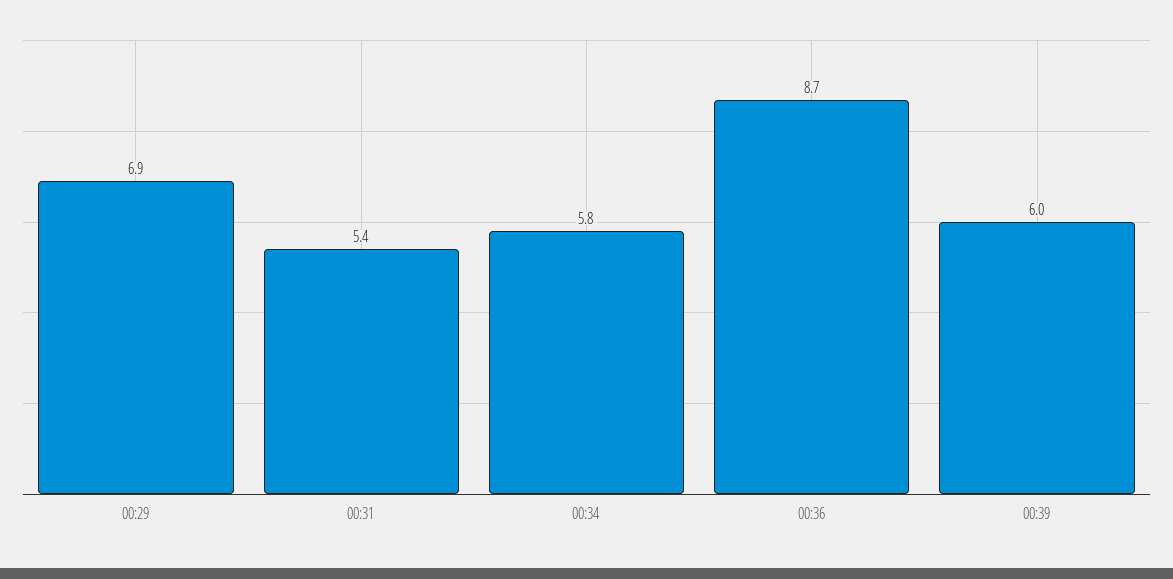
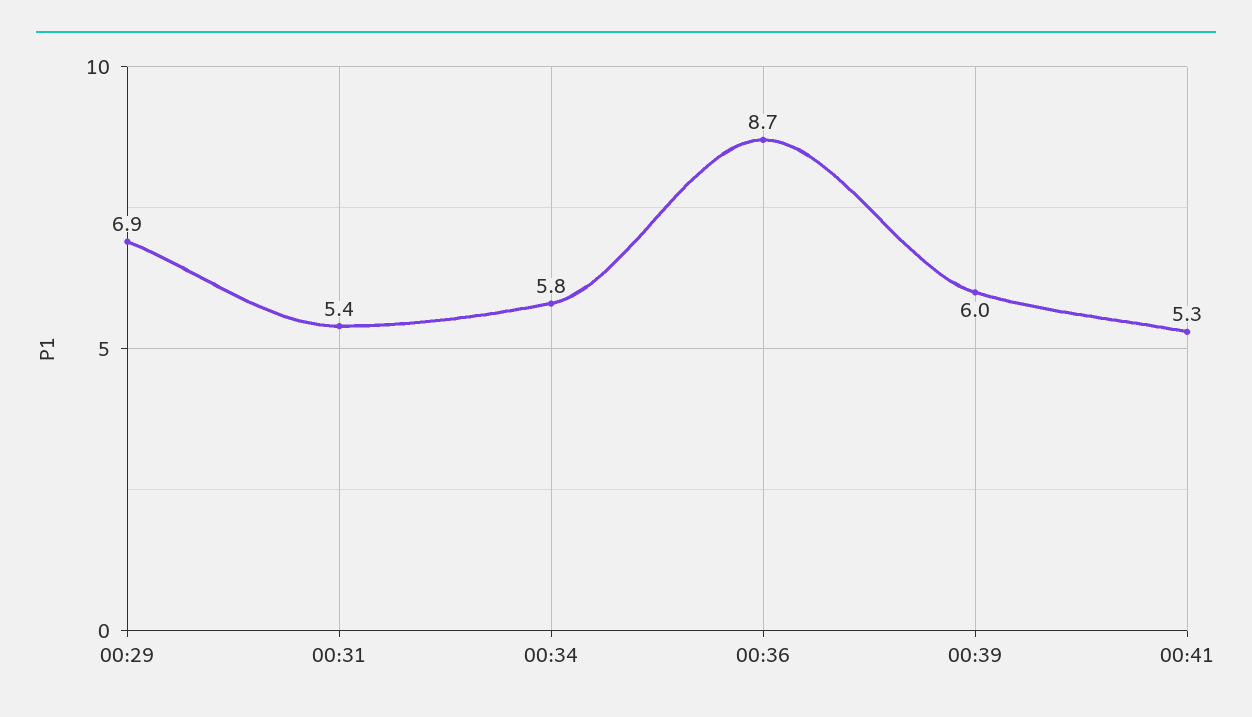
00:41: none -> 5.3

